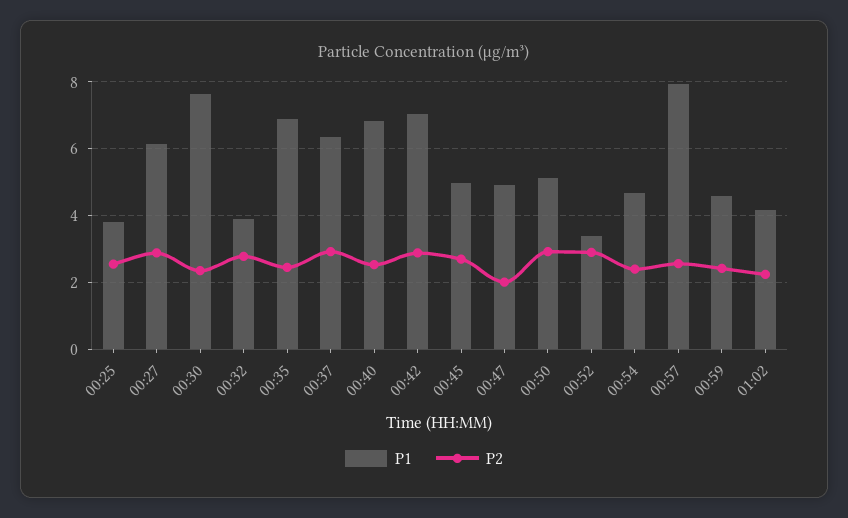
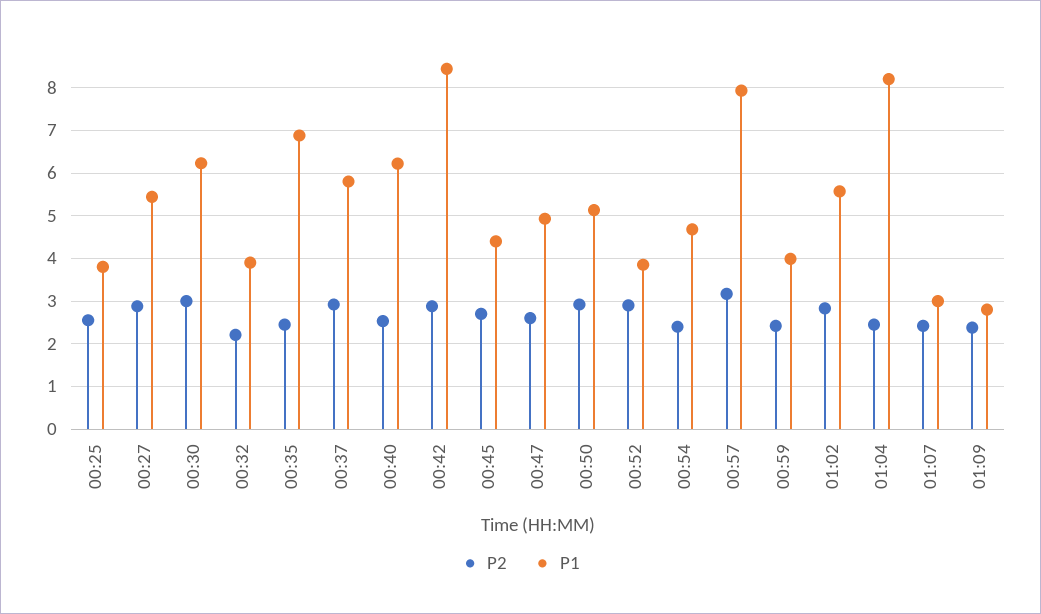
P1, 00:27: 6.2 -> 5.4
P1, 00:30: 7.6 -> 6.2
P2, 00:30: 2.4 -> 3
P2, 00:32: 2.8 -> 2.2
P1, 00:37: 6.4 -> 5.8
P1, 00:40: 6.8 -> 6.2
P1, 00:42: 7 -> 8.4
P1, 00:45: 5 -> 4.4
P2, 00:47: 2 -> 2.6
P1, 00:52: 3.4 -> 3.8
P2, 00:57: 2.6 -> 3.2
P1, 00:59: 4.6 -> 4
P1, 01:02: 4.2 -> 5.6
P2, 01:02: 2.2 -> 2.8
P2, 01:04: none -> 2.4
P1, 01:04: none -> 8.2
P2, 01:07: none -> 2.4
P1, 01:07: none -> 3
P2, 01:09: none -> 2.4
P1, 01:09: none -> 2.8

